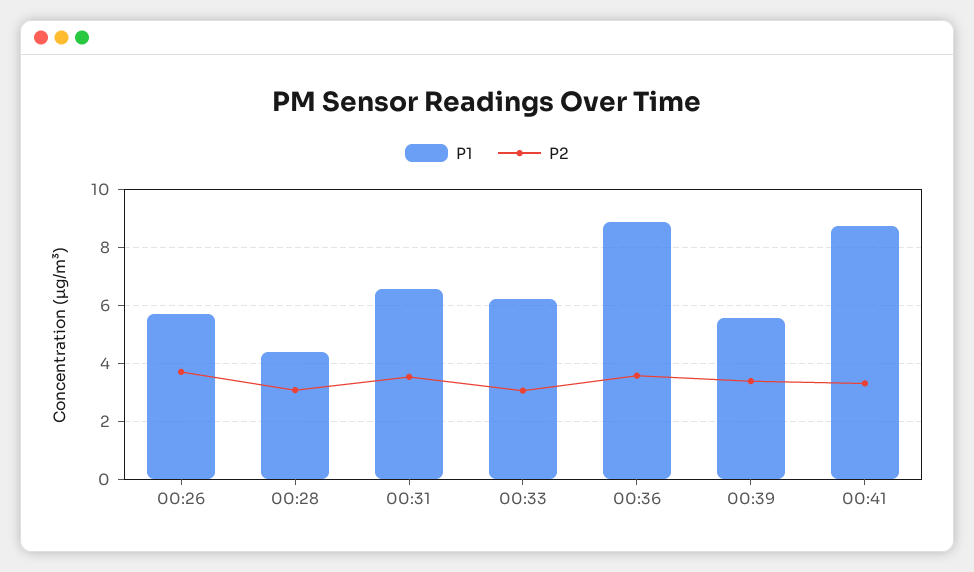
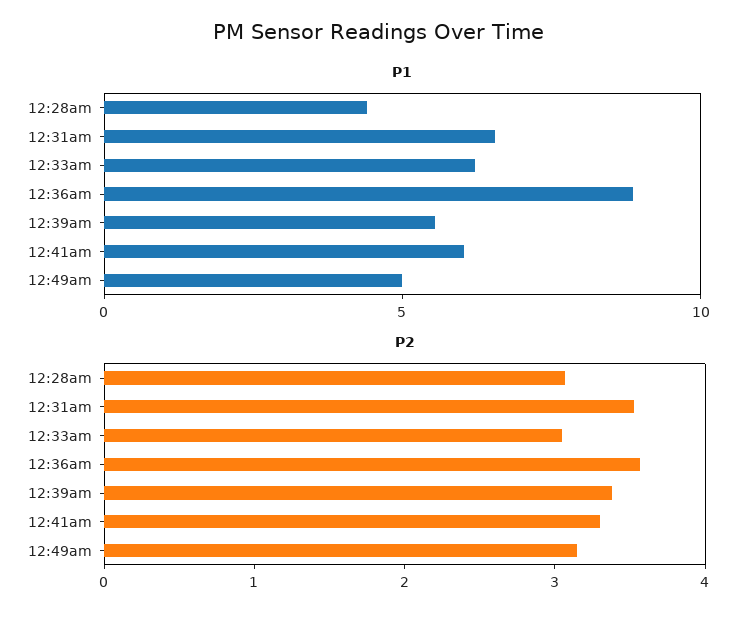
P1, 00:26: 5.75 -> none
P2, 00:26: 3.75 -> none
P1, 00:41: 8.75 -> 6
P1, 12:49am: none -> 5
P2, 12:49am: none -> 3.2

